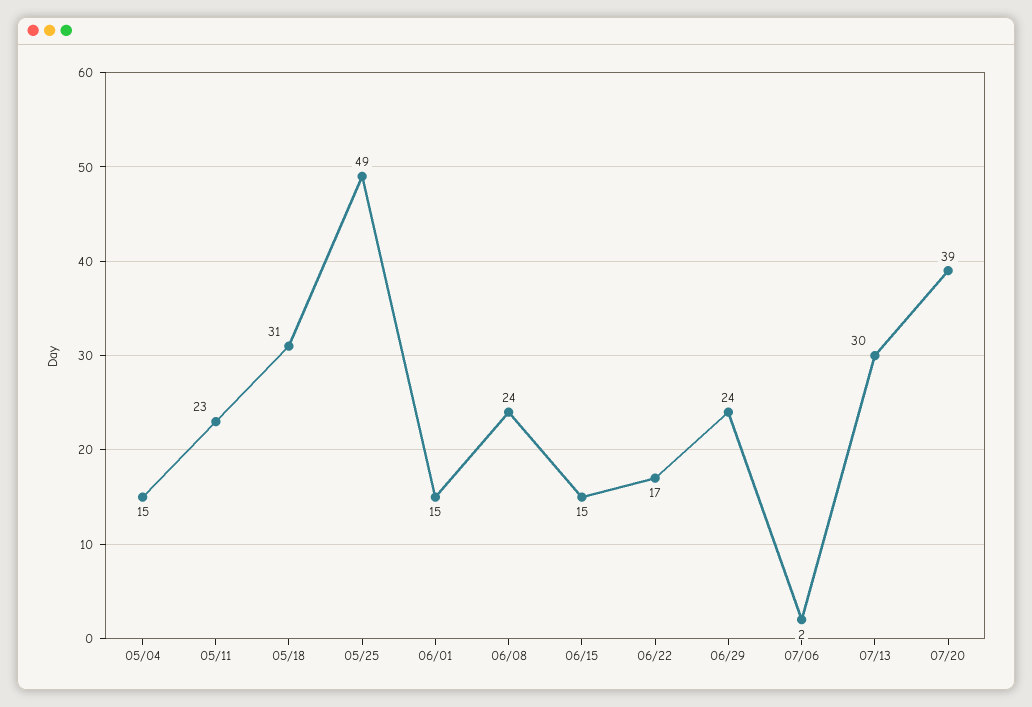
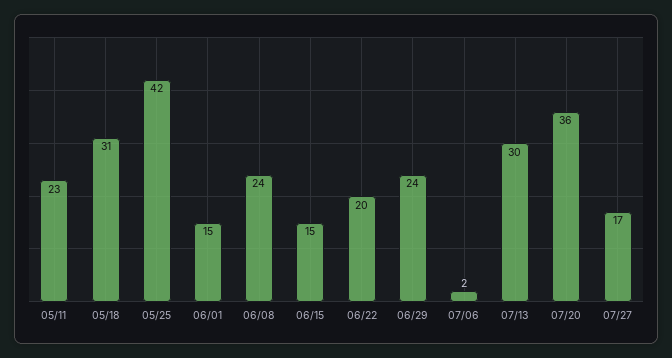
05/04: 15 -> none
05/25: 49 -> 42
06/22: 17 -> 20
07/20: 39 -> 36
07/27: none -> 17

